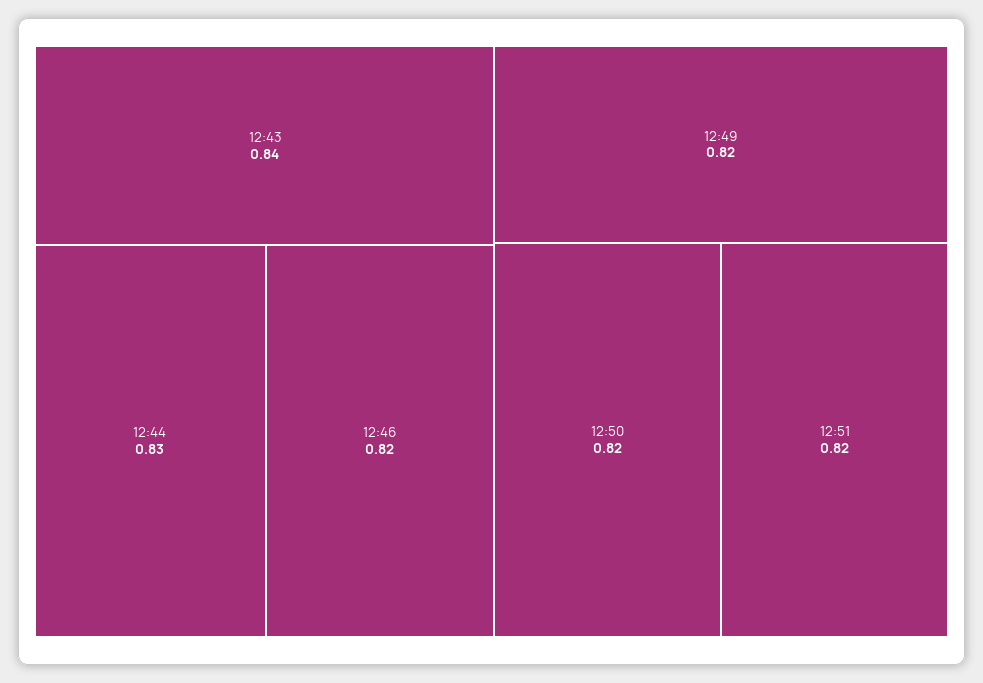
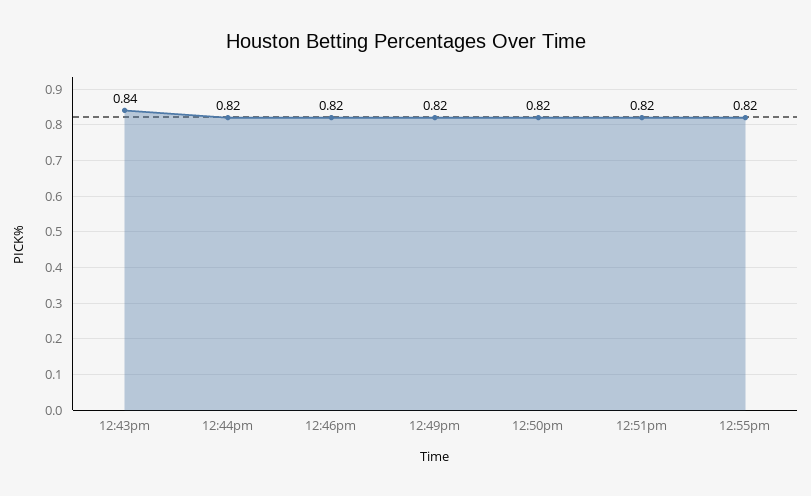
12:44: 0.83 -> 0.82
12:55pm: none -> 0.82

